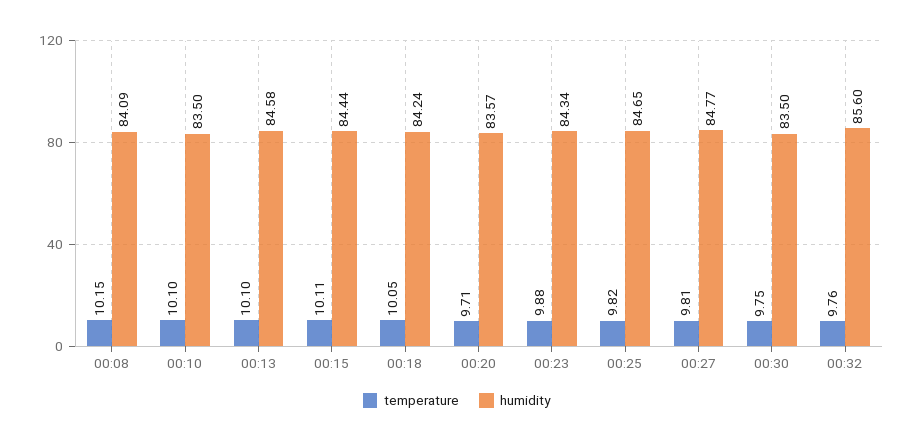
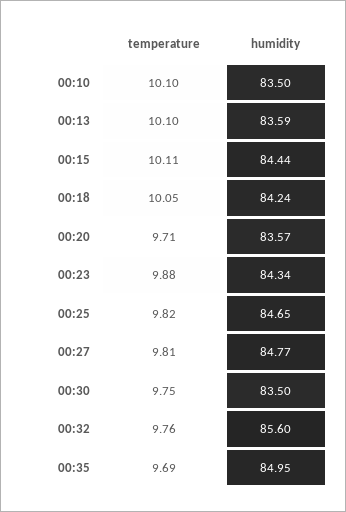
temperature, 00:08: 10.15 -> none
humidity, 00:08: 84.09 -> none
humidity, 00:13: 84.58 -> 83.59
temperature, 00:35: none -> 9.69
humidity, 00:35: none -> 84.95

